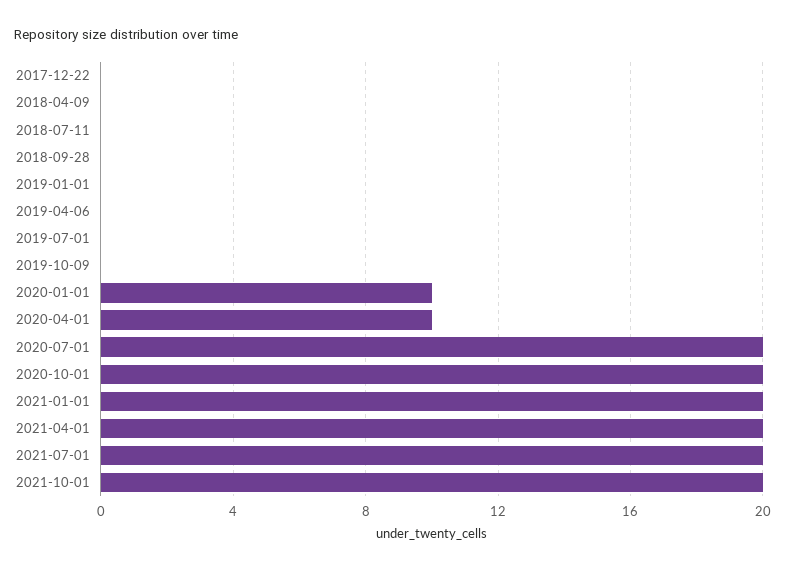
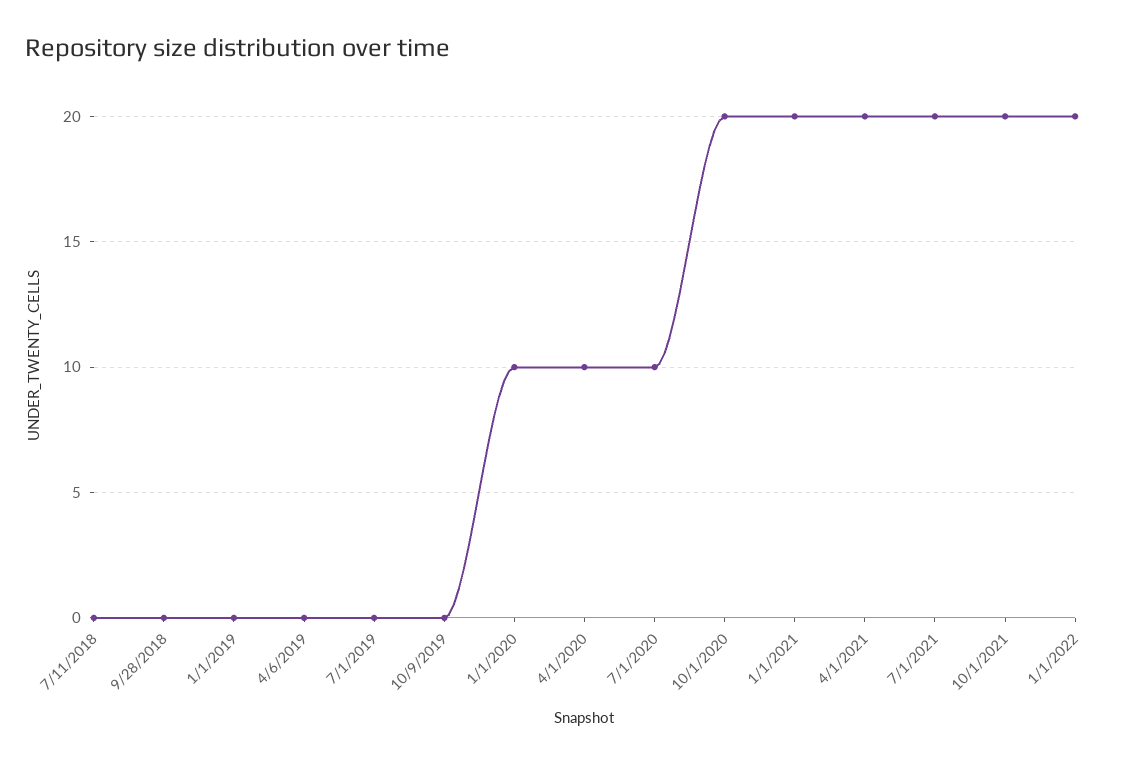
2017-12-22: 0 -> none
2018-04-09: 0 -> none
2020-07-01: 20 -> 10
1/1/2022: none -> 20

